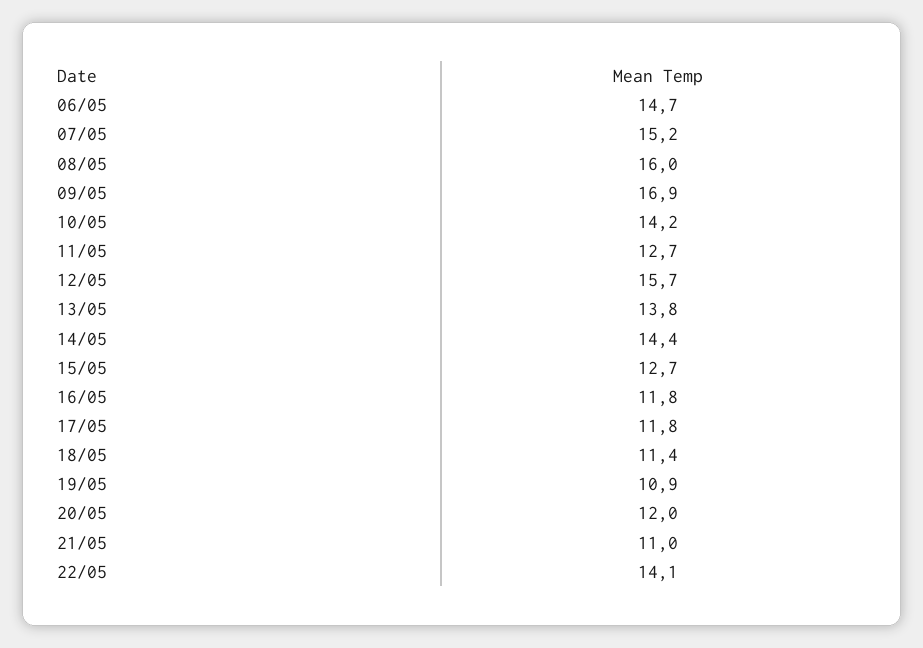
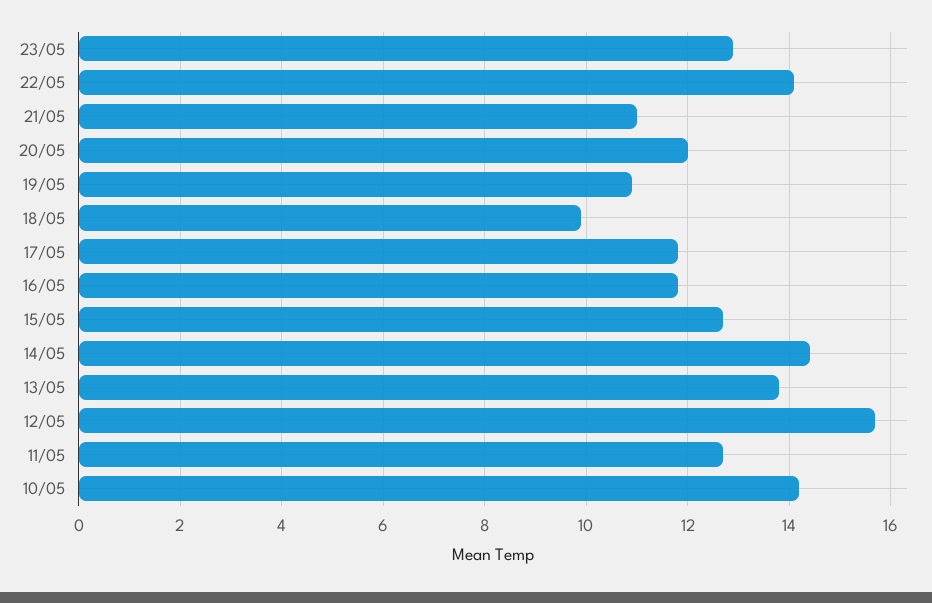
06/05: 14.7 -> none
07/05: 15.2 -> none
08/05: 16 -> none
09/05: 16.9 -> none
18/05: 11.4 -> 10
23/05: none -> 13

